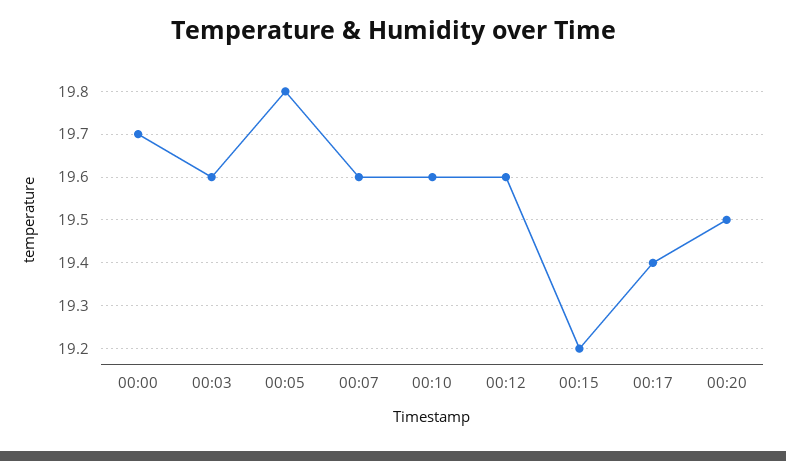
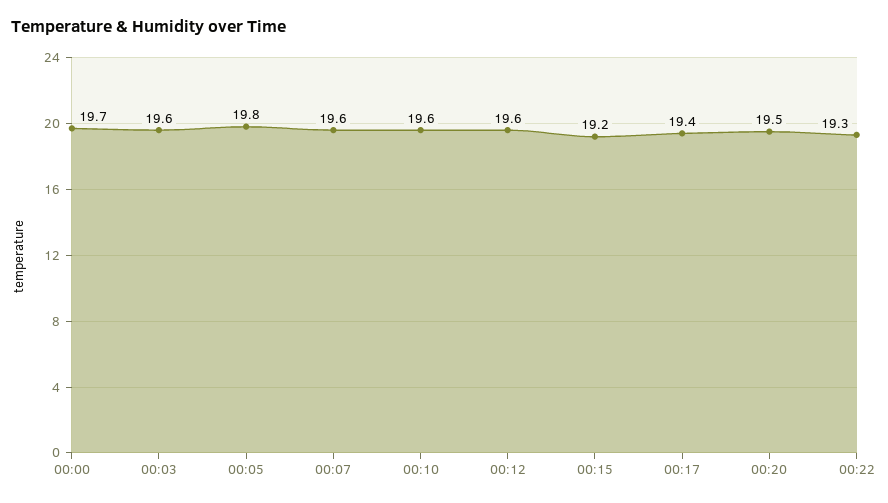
00:22: none -> 19.3

